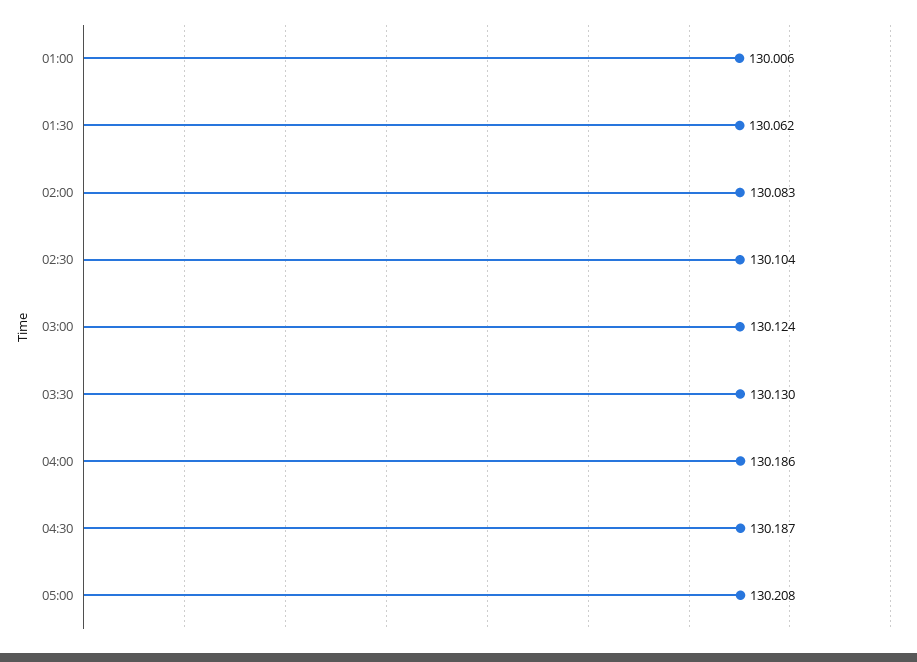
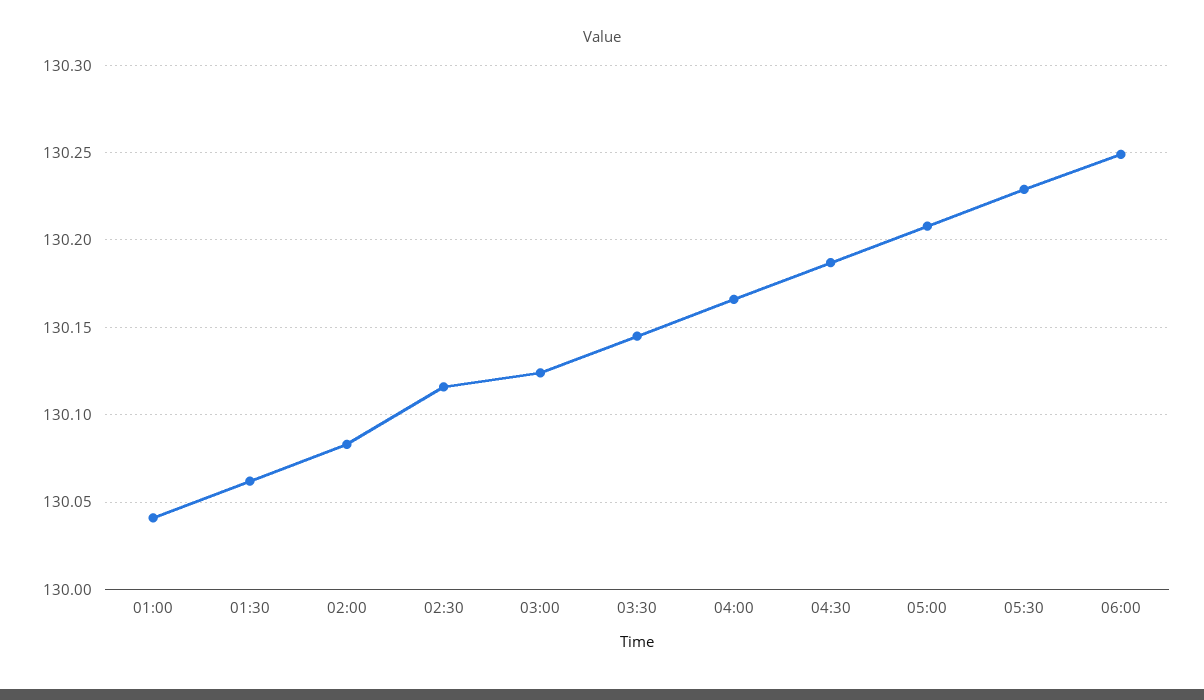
01:00: 130.006 -> 130.04
02:30: 130.104 -> 130.115
03:30: 130.13 -> 130.145
04:00: 130.186 -> 130.165
05:30: none -> 130.23
06:00: none -> 130.25

